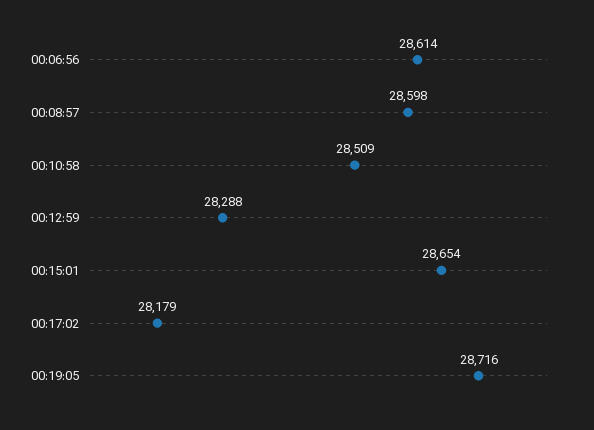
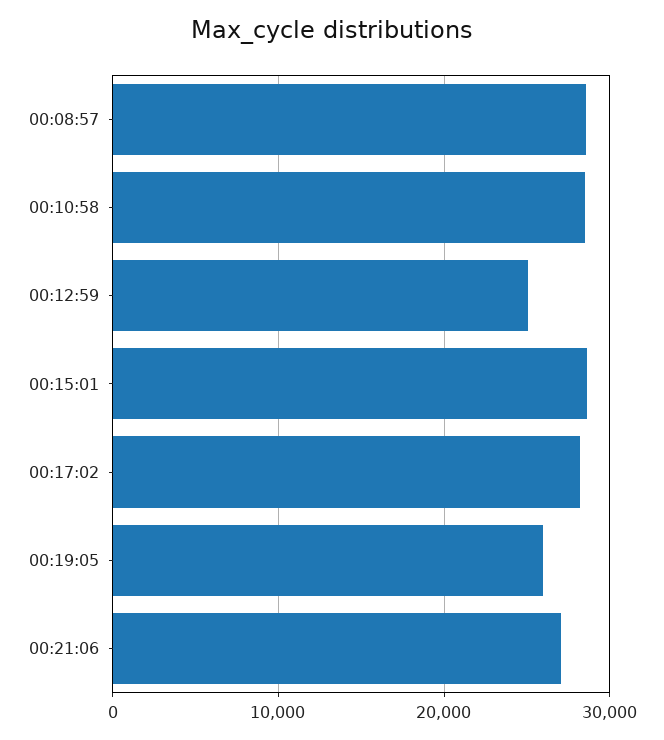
00:06:56: 28614 -> none
00:12:59: 28288 -> 25000
00:19:05: 28716 -> 26000
00:21:06: none -> 27000

